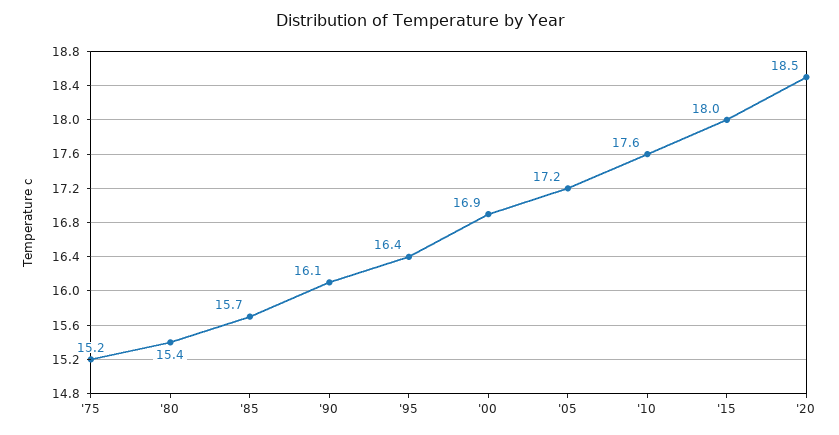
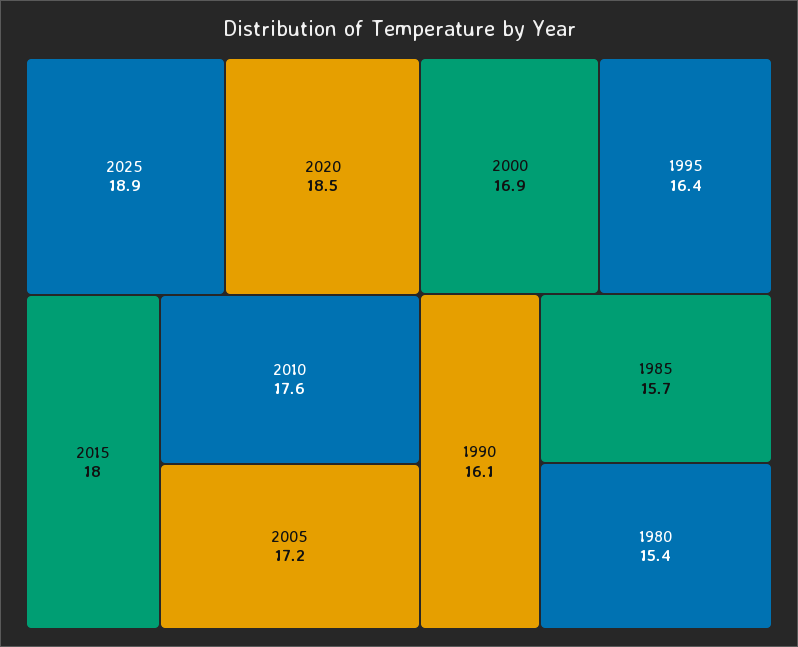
'75: 15.2 -> none
2025: none -> 18.9

